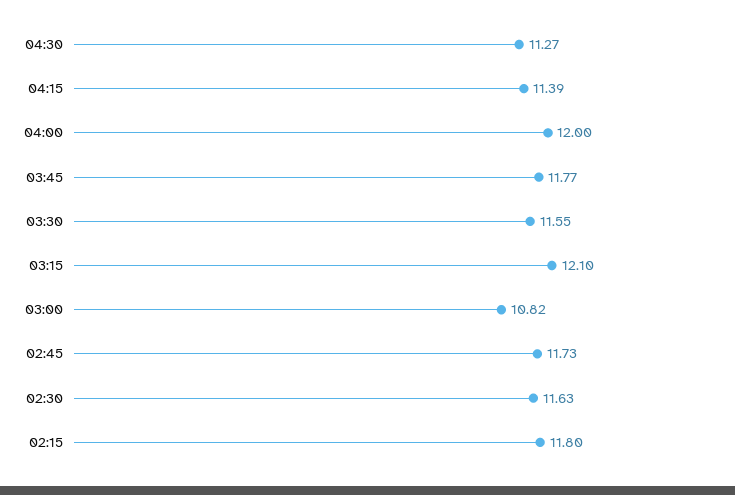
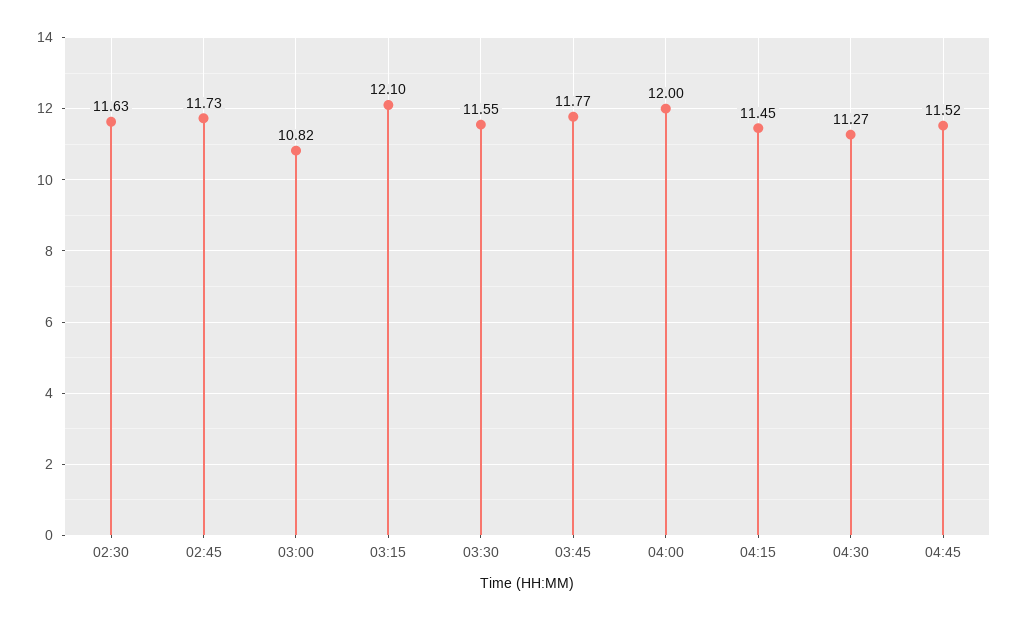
04:15: 11.39 -> 11.45
02:15: 11.8 -> none
04:45: none -> 11.52

